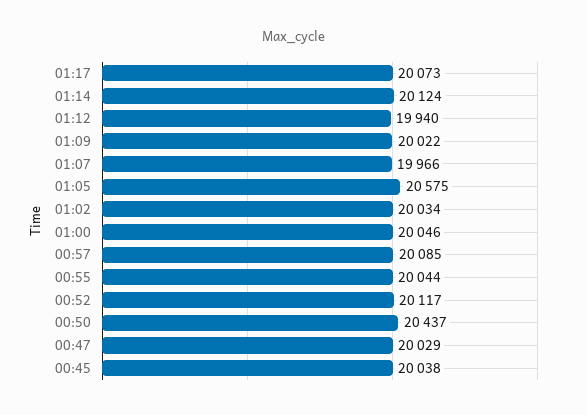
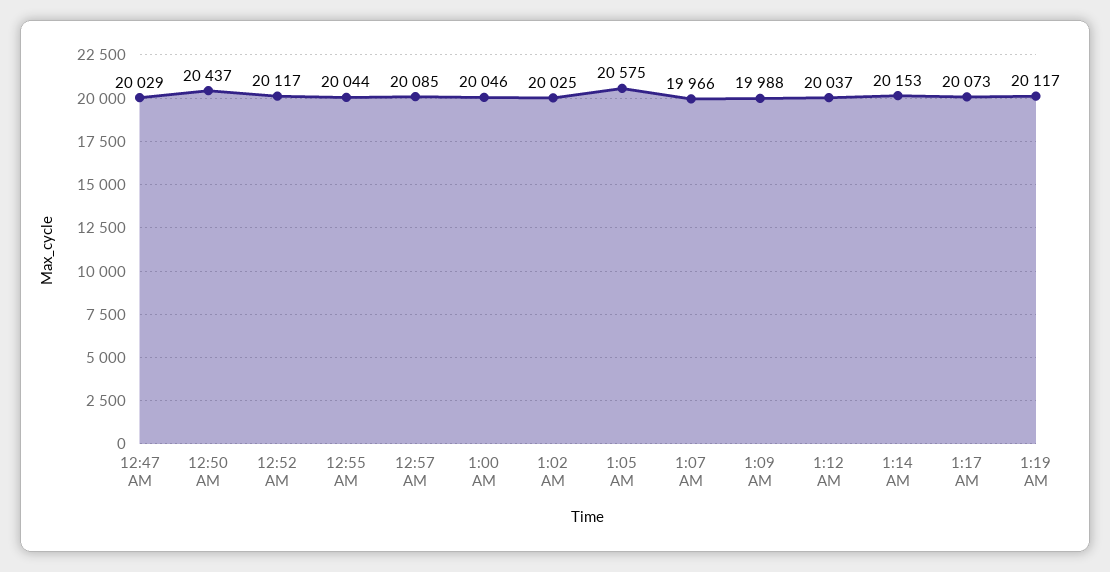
01:14: 20124 -> 20153
01:12: 19940 -> 20037
01:09: 20022 -> 19988
01:02: 20034 -> 20025
00:45: 20038 -> none
1:19 AM: none -> 20117

